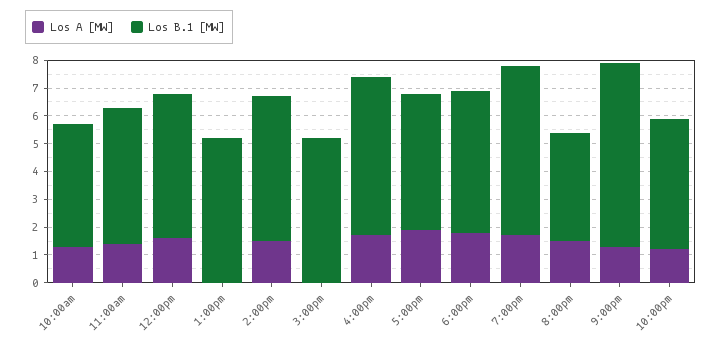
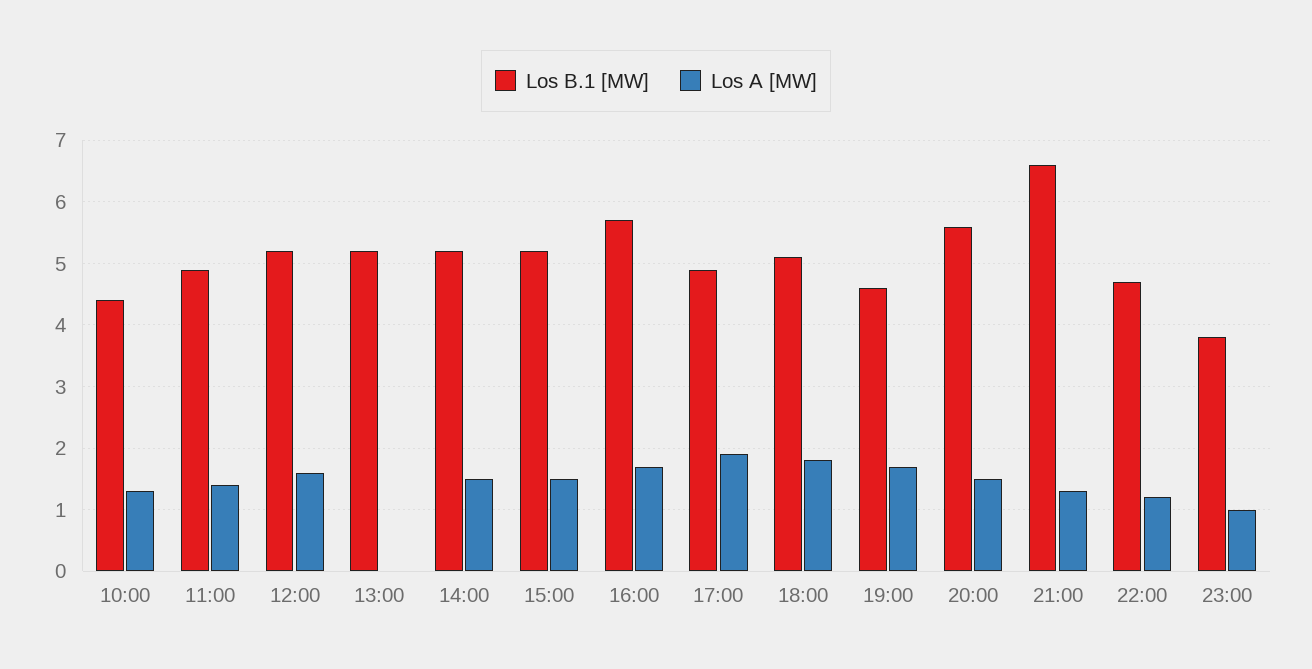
Los A [MW], 3:00pm: 0 -> 1.5
Los B.1 [MW], 7:00pm: 6 -> 4.6
Los B.1 [MW], 8:00pm: 4 -> 5.6
Los B.1 [MW], 23:00: none -> 3.8
Los A [MW], 23:00: none -> 1

